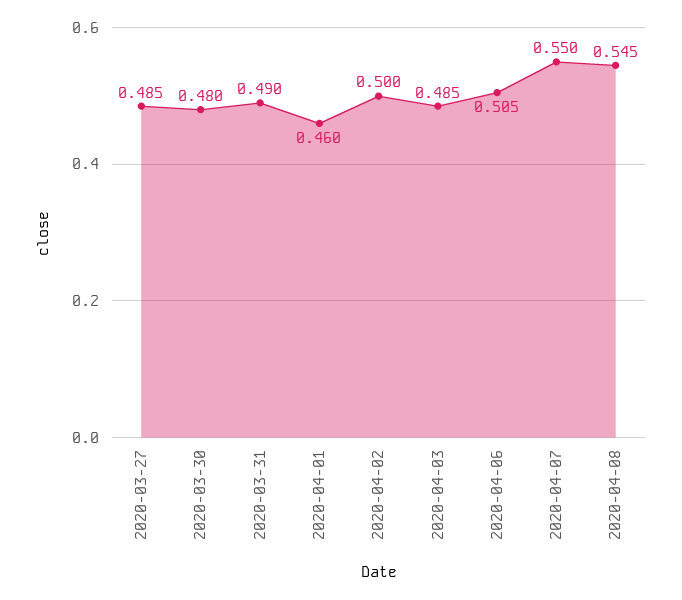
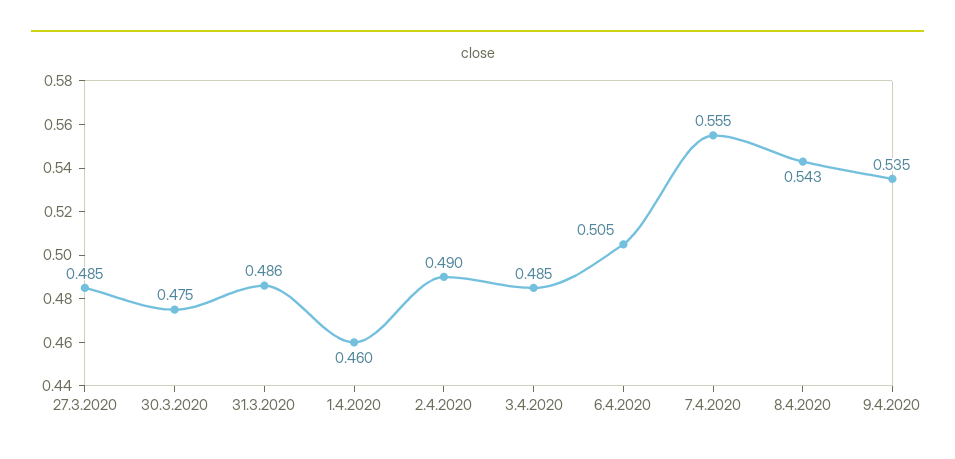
2020-03-30: 0.48 -> 0.475
2020-03-31: 0.49 -> 0.486
2020-04-02: 0.5 -> 0.49
2020-04-07: 0.55 -> 0.555
2020-04-08: 0.545 -> 0.543
9.4.2020: none -> 0.535

